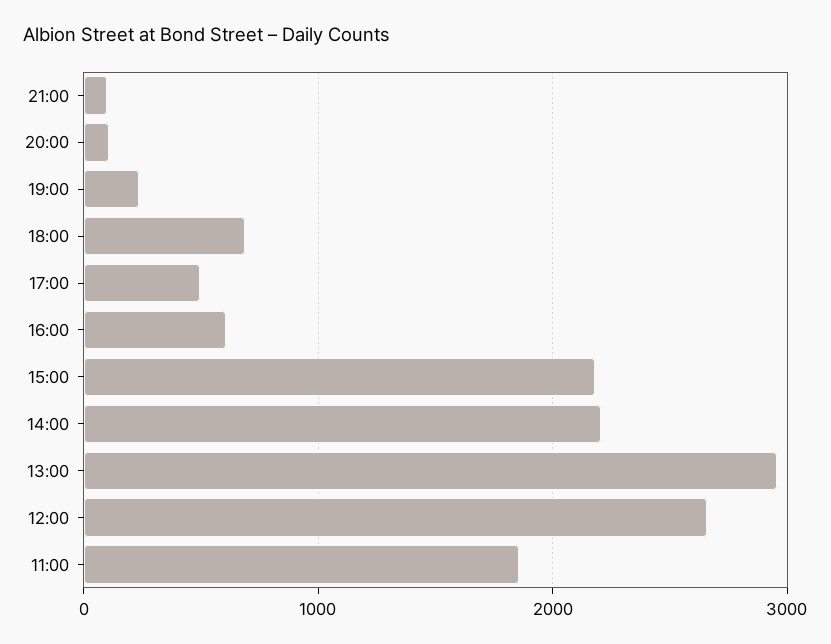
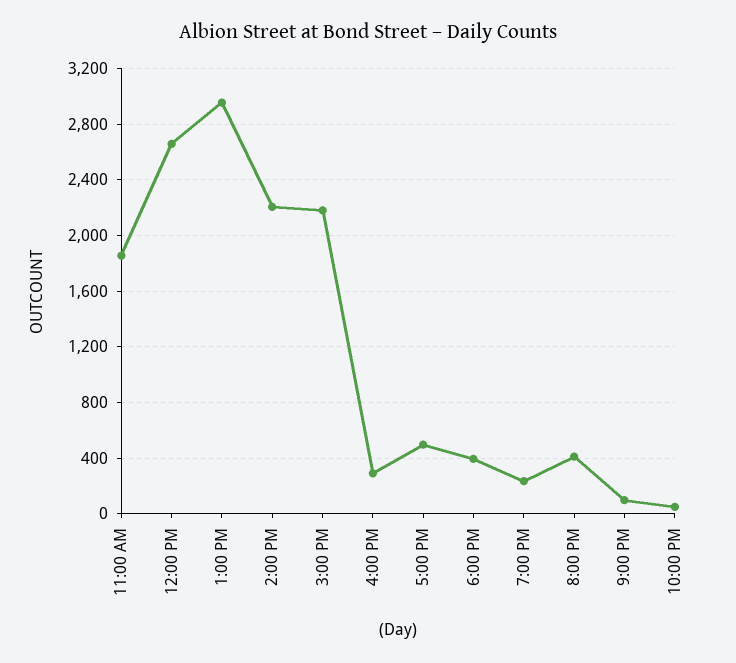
20:00: 100 -> 400
18:00: 700 -> 400
16:00: 600 -> 300
10:00 PM: none -> 50

